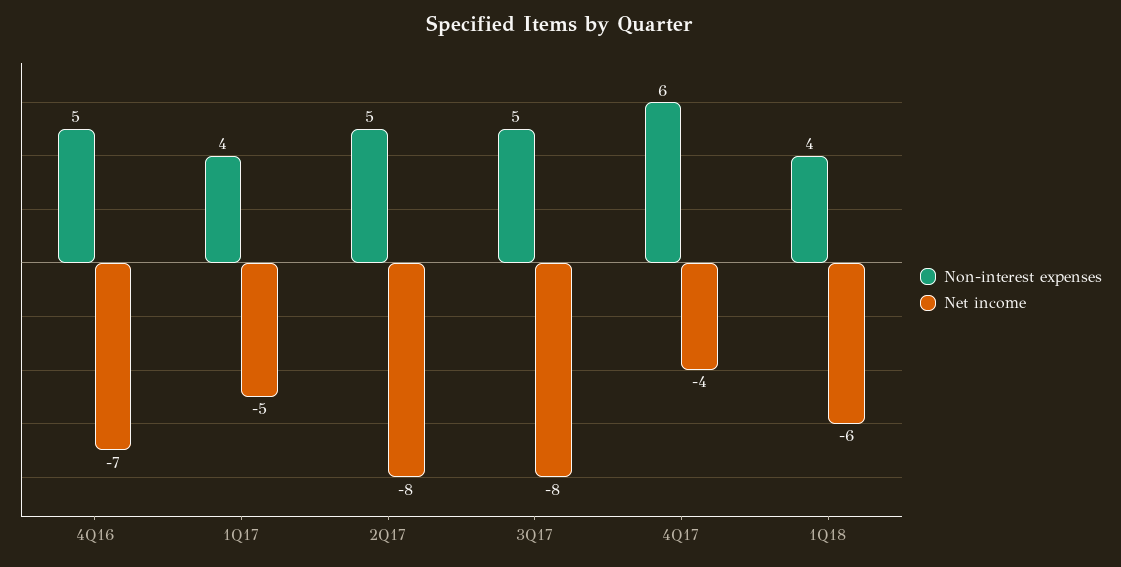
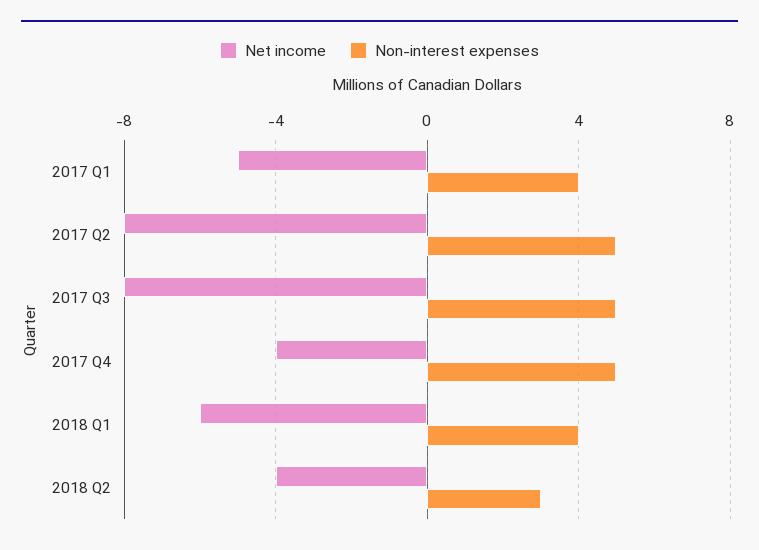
Non-interest expenses, 4Q16: 5 -> none
Net income, 4Q16: -7 -> none
Non-interest expenses, 4Q17: 6 -> 5
Net income, 2018 Q2: none -> -4
Non-interest expenses, 2018 Q2: none -> 3

